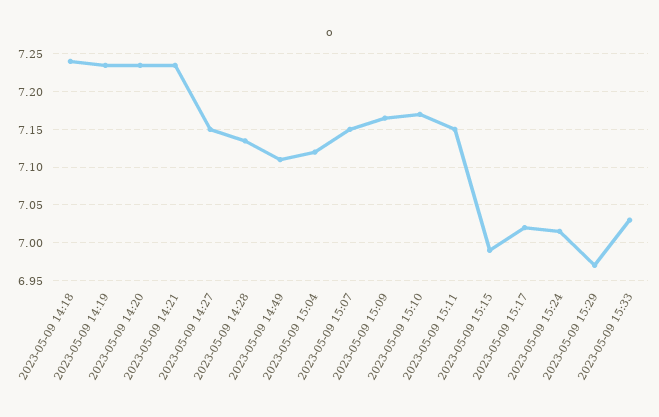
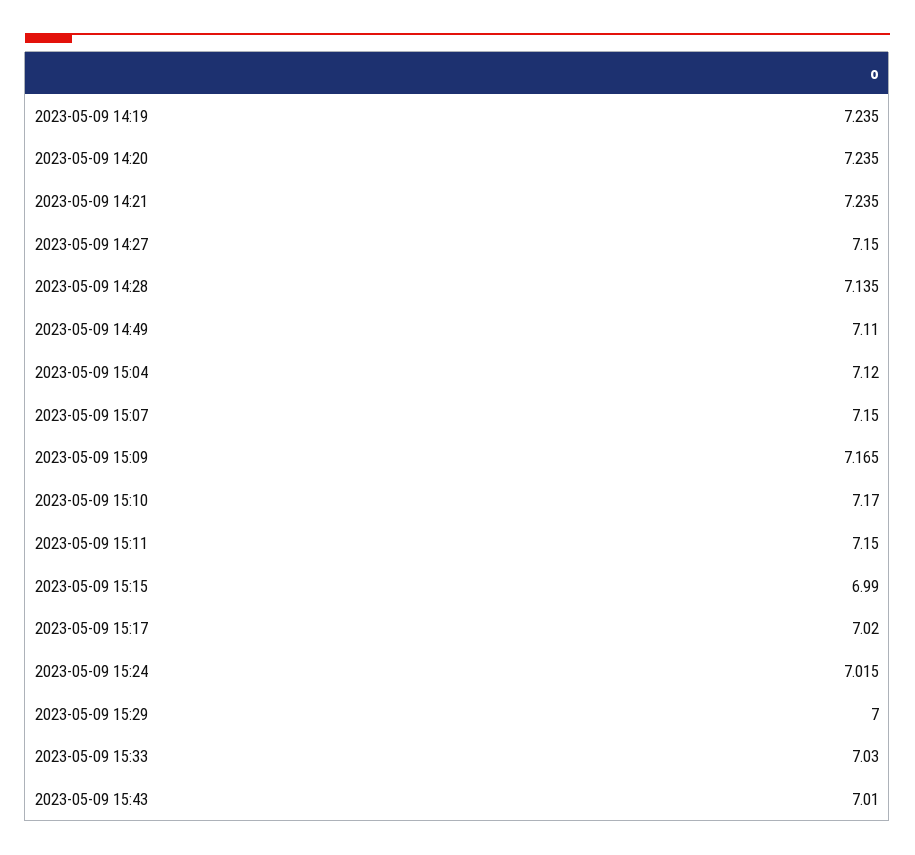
2023-05-09 14:18: 7.24 -> none
2023-05-09 15:29: 6.97 -> 7
2023-05-09 15:43: none -> 7.01

